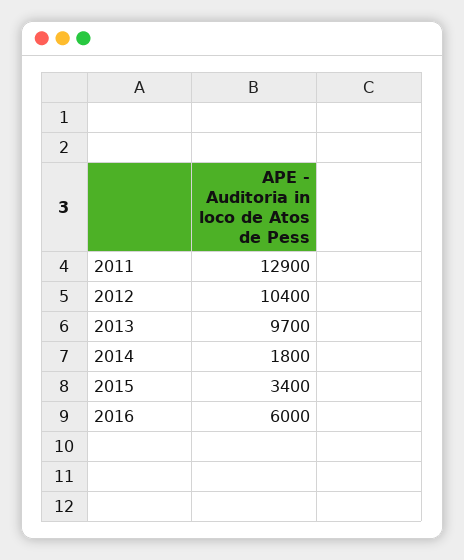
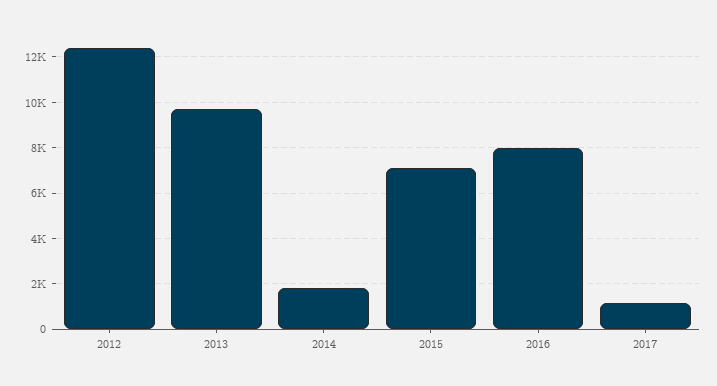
2011: 12900 -> none
2012: 10400 -> 12500
2015: 3400 -> 7000
2016: 6000 -> 8000
2017: none -> 1000

